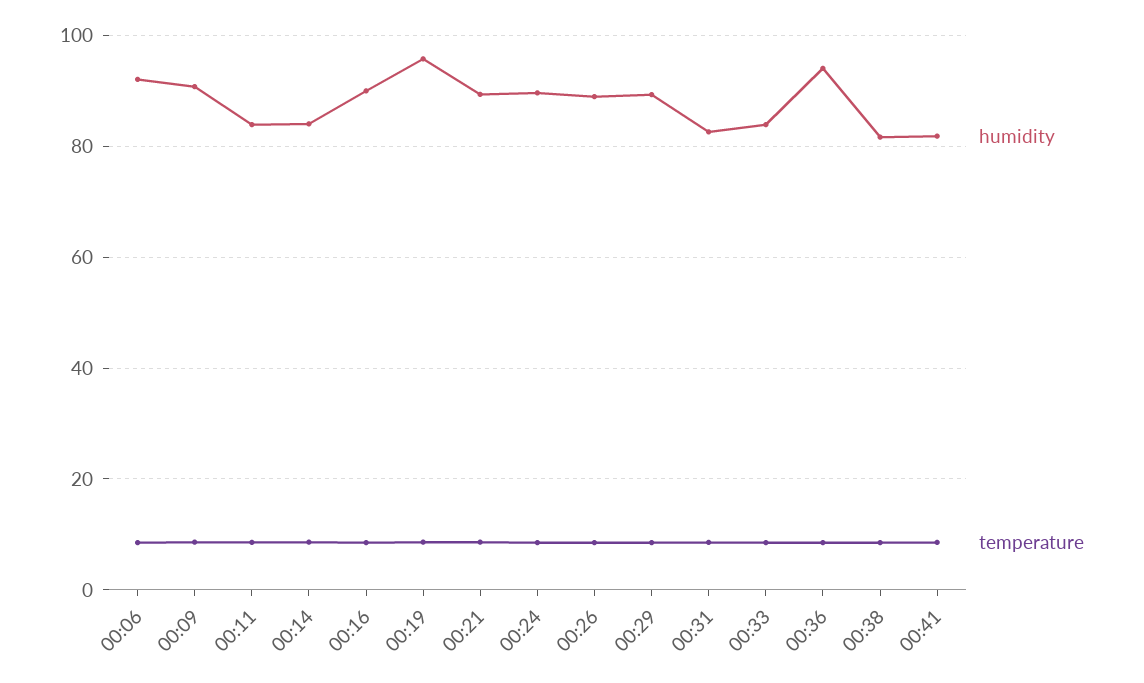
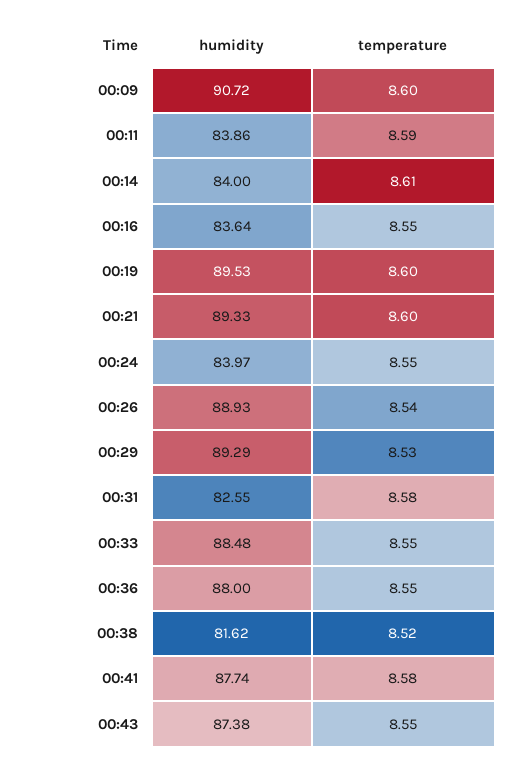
humidity, 00:06: 92 -> none
temperature, 00:06: 8 -> none
humidity, 00:16: 90 -> 83.64
humidity, 00:19: 96 -> 89.53
humidity, 00:24: 90 -> 83.97
humidity, 00:33: 84 -> 88.48
humidity, 00:36: 94 -> 88
humidity, 00:41: 82 -> 87.74
humidity, 00:43: none -> 87.38
temperature, 00:43: none -> 8.55

